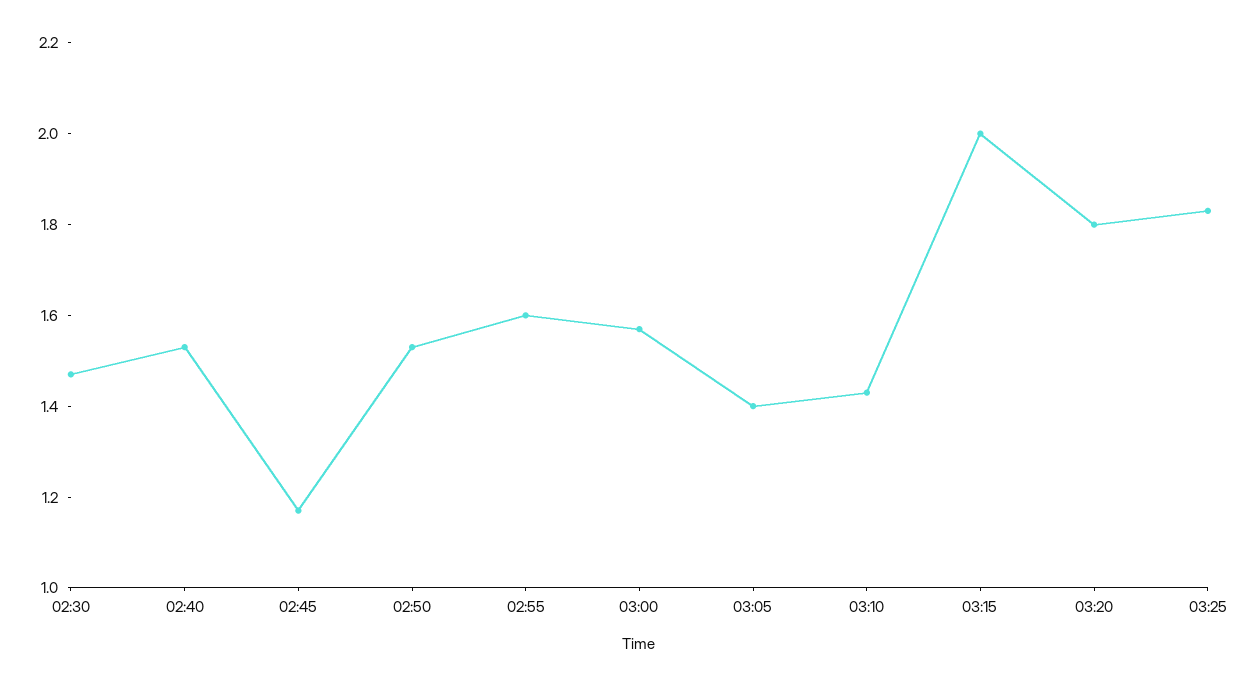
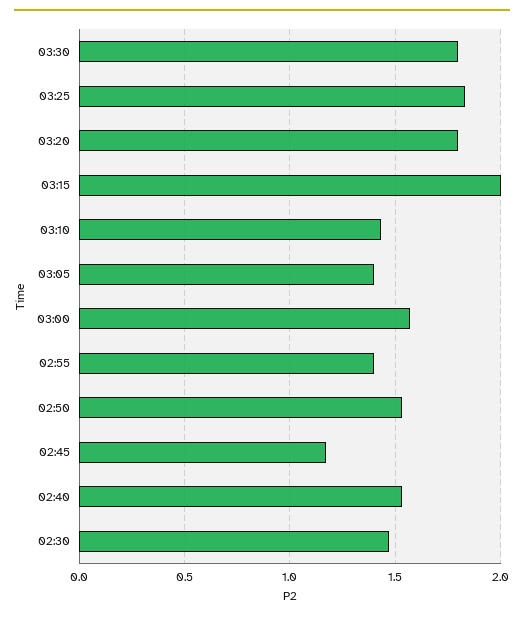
02:55: 1.6 -> 1.4
03:30: none -> 1.8

